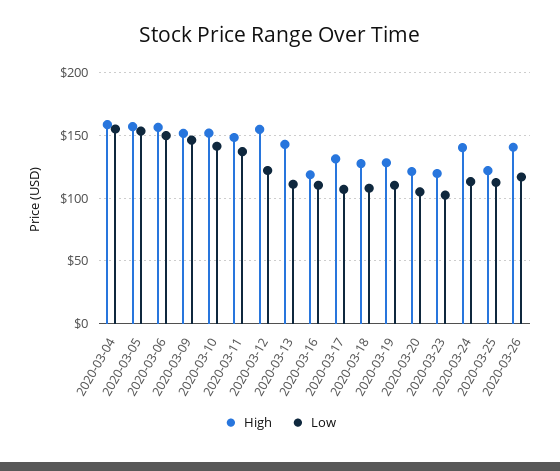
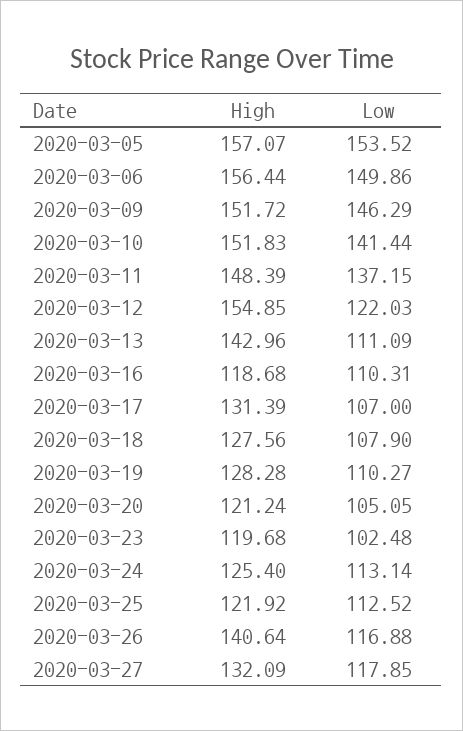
High, 2020-03-04: 160 -> none
Low, 2020-03-04: 155 -> none
High, 2020-03-24: 140 -> 125.4
High, 2020-03-27: none -> 132.09
Low, 2020-03-27: none -> 117.85

